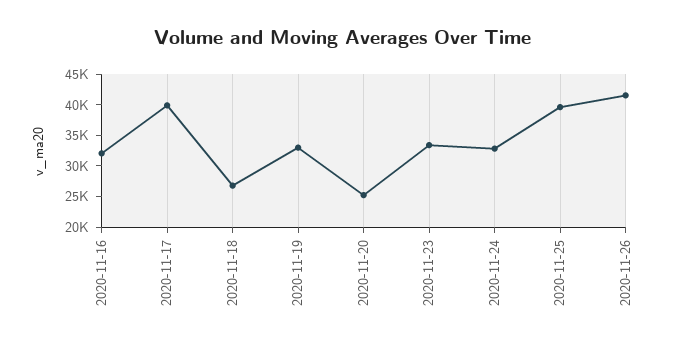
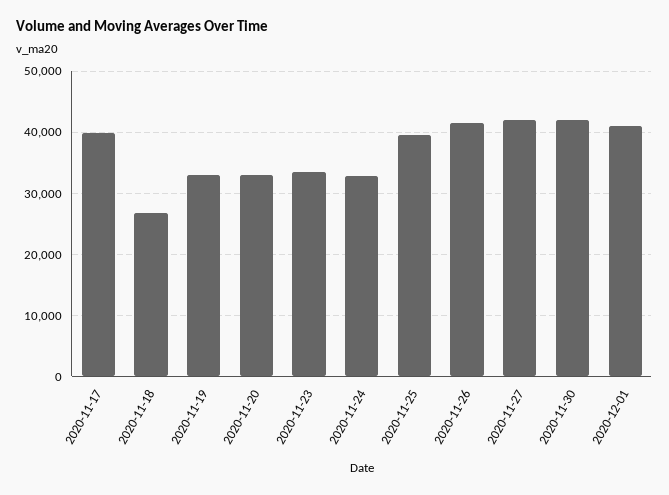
2020-11-16: 32500 -> none
2020-11-20: 25000 -> 33000
2020-11-27: none -> 42000
2020-11-30: none -> 42000
2020-12-01: none -> 41000

